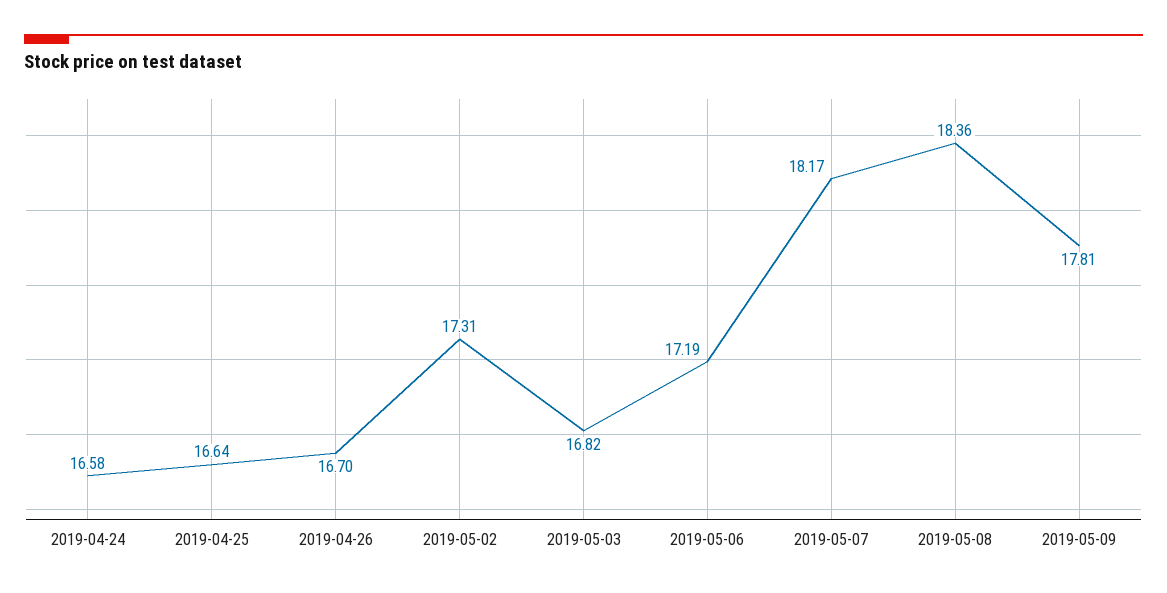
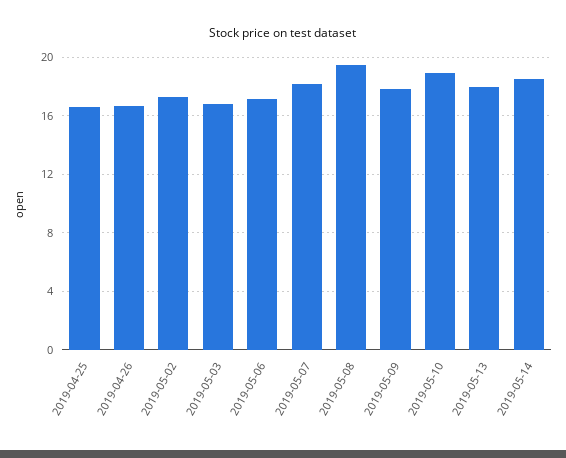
2019-04-24: 16.58 -> none
2019-05-08: 18.36 -> 19.5
2019-05-10: none -> 19
2019-05-13: none -> 18
2019-05-14: none -> 18.5

